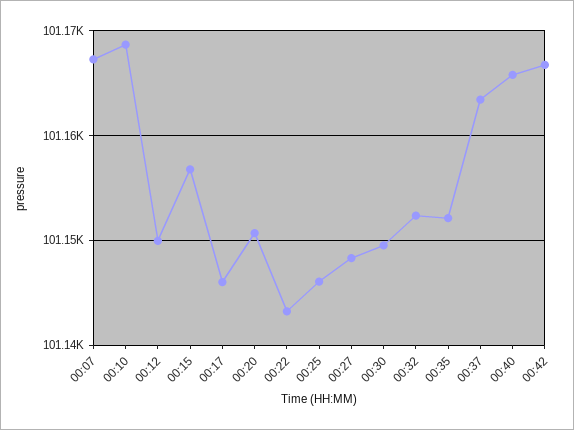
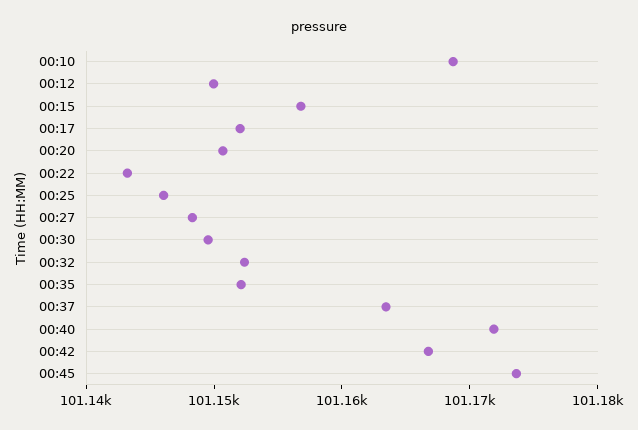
00:07: 101167 -> none
00:17: 101146 -> 101152
00:40: 101166 -> 101172
00:45: none -> 101174

